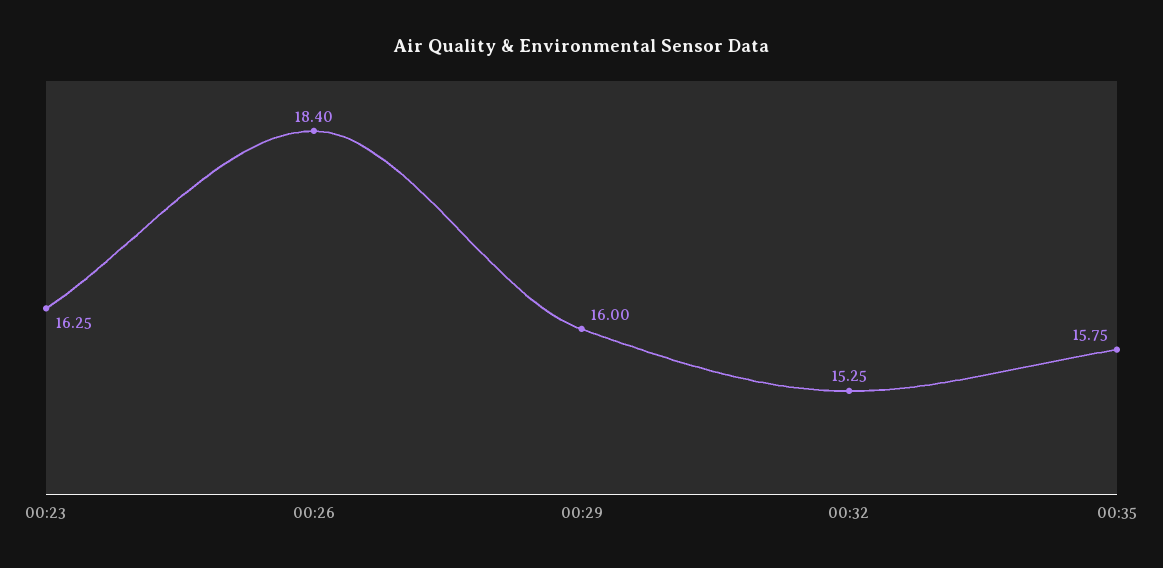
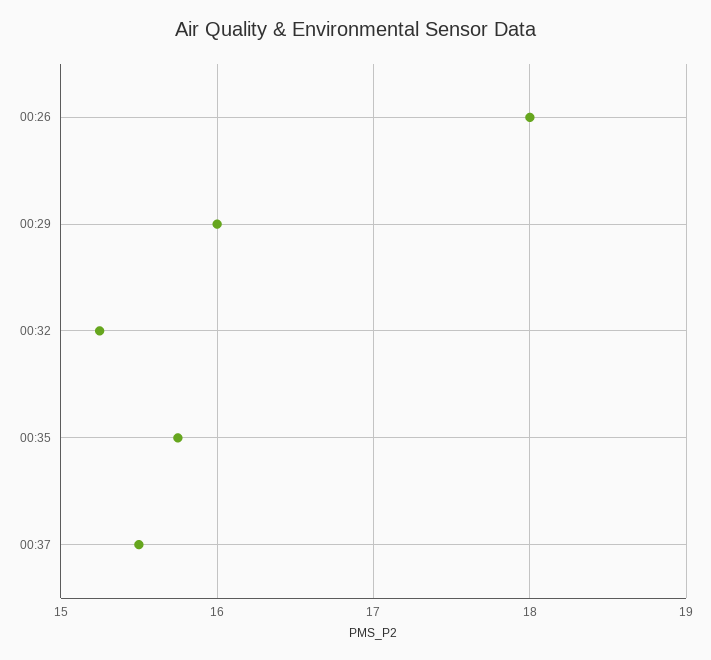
00:23: 16.25 -> none
00:26: 18.4 -> 18
00:37: none -> 15.5

